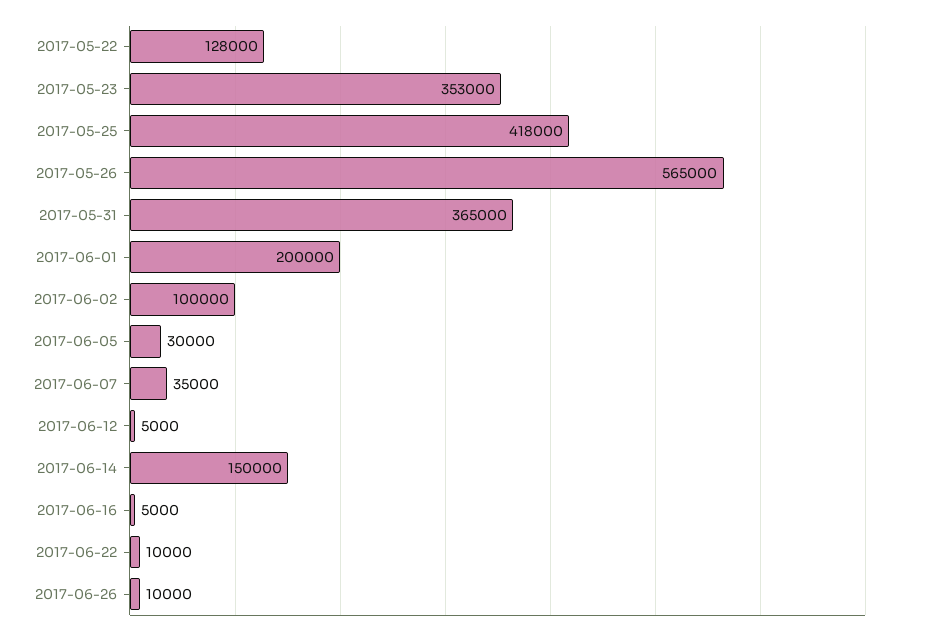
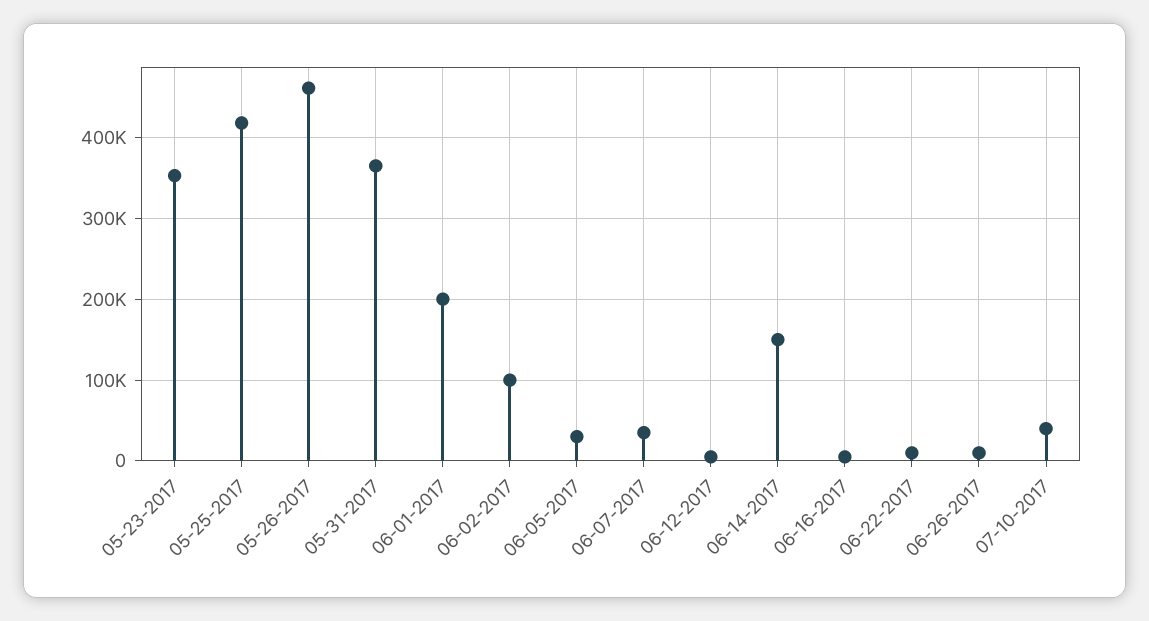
2017-05-22: 128000 -> none
2017-05-26: 565000 -> 460000
07-10-2017: none -> 40000

